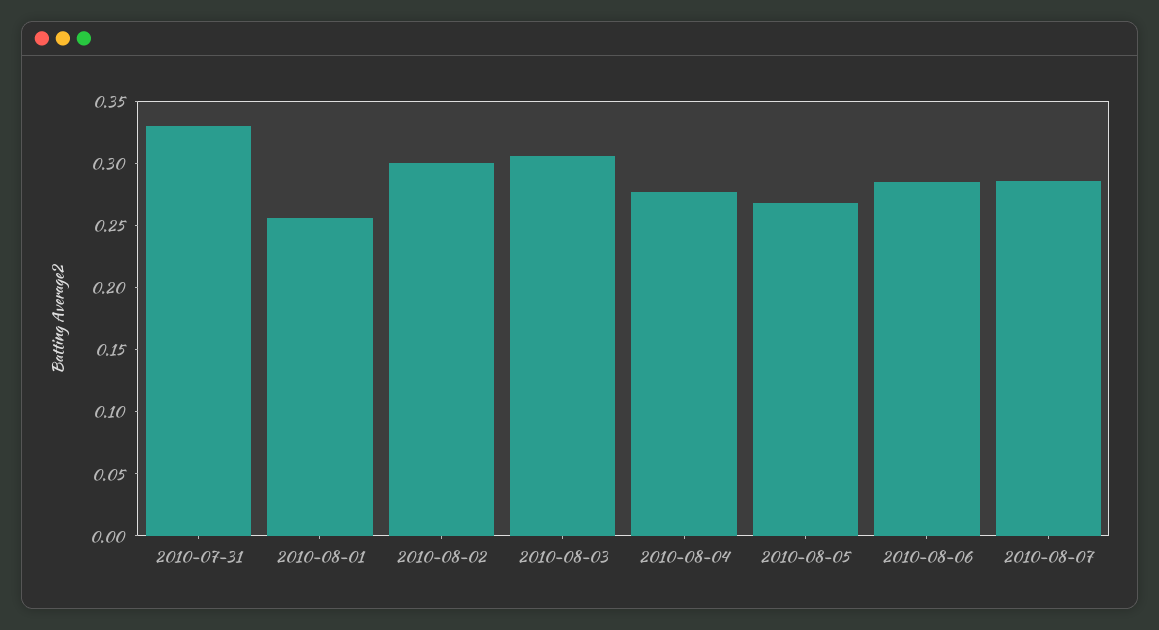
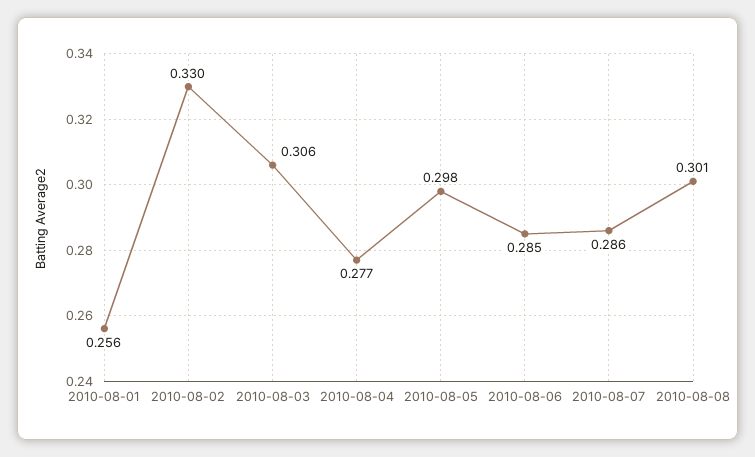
2010-07-31: 0.33 -> none
2010-08-02: 0.3 -> 0.33
2010-08-05: 0.27 -> 0.298
2010-08-08: none -> 0.301

